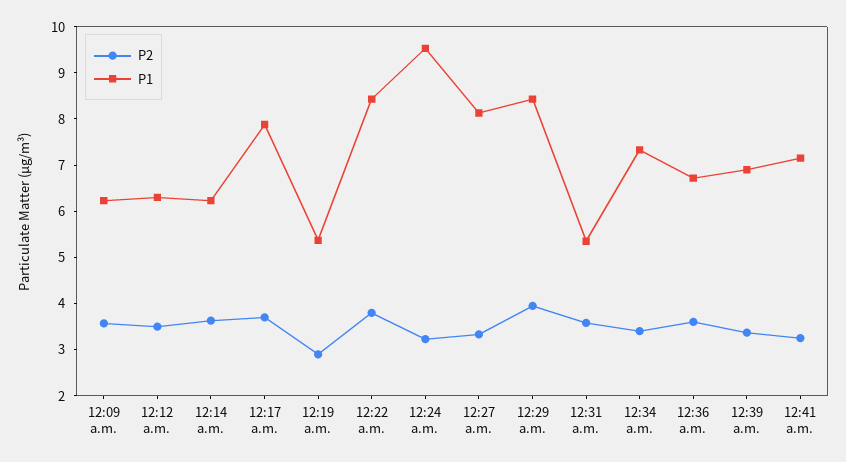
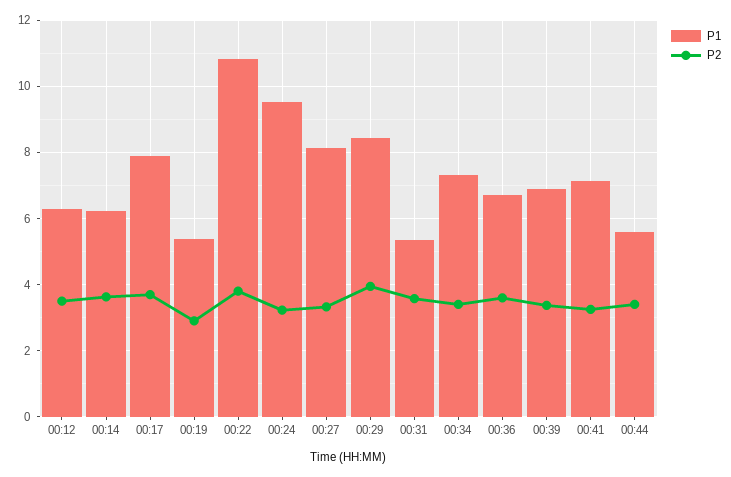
P2, 12:09 a.m.: 3.6 -> none
P1, 12:09 a.m.: 6.2 -> none
P1, 12:22 a.m.: 8.4 -> 10.8
P1, 00:44: none -> 5.6
P2, 00:44: none -> 3.4

